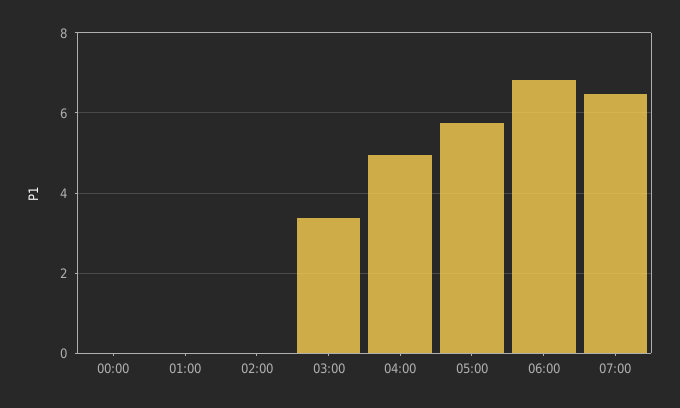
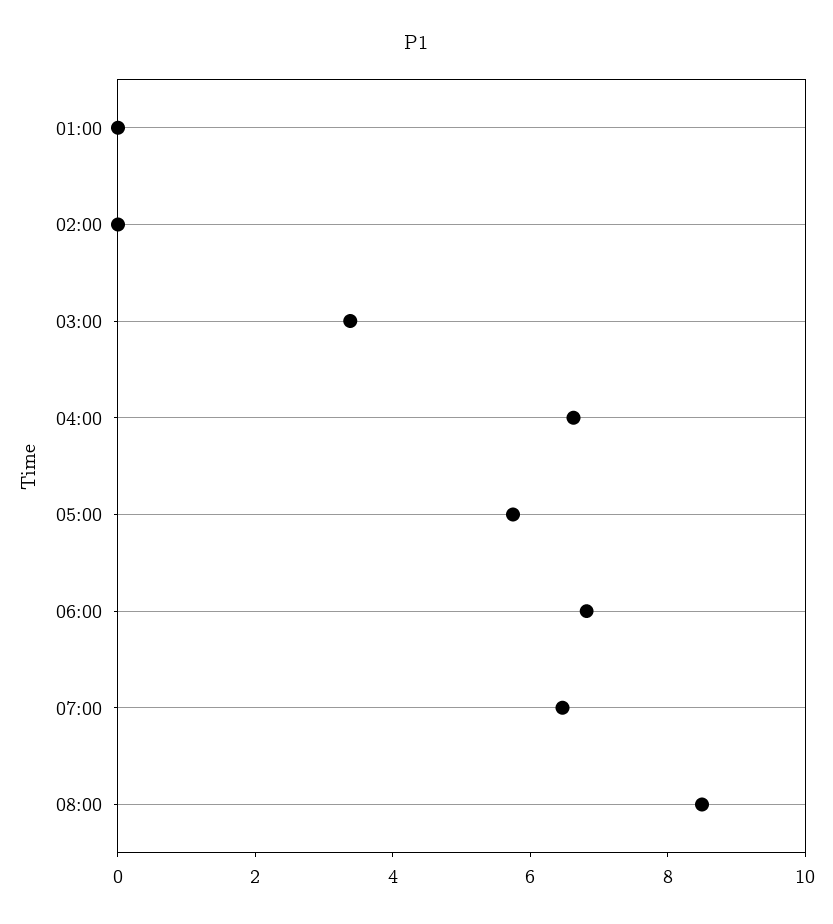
00:00: 0 -> none
04:00: 5 -> 6.5
08:00: none -> 8.5

